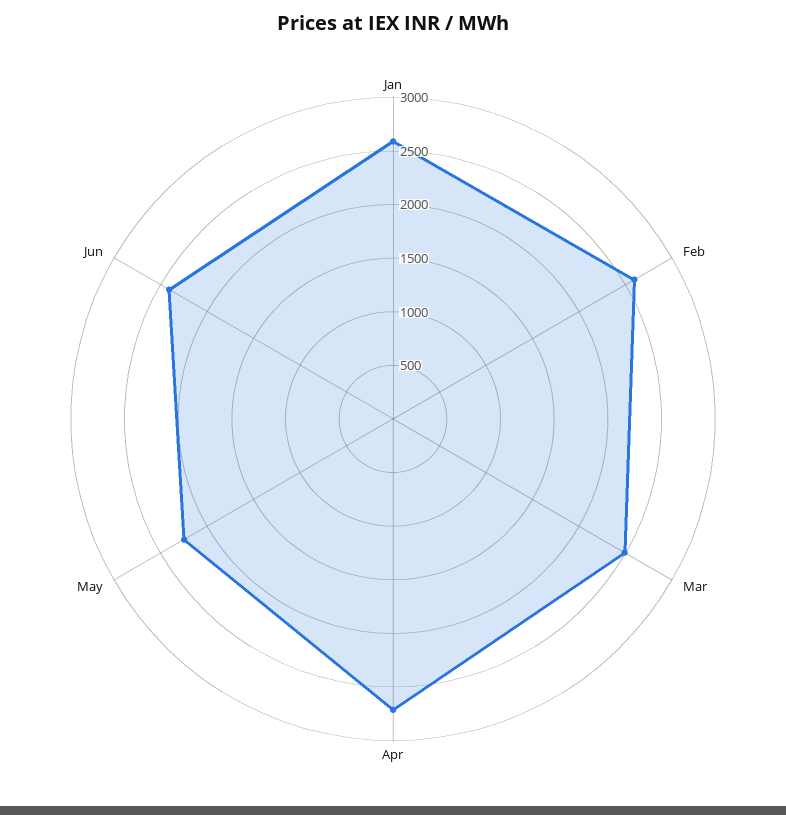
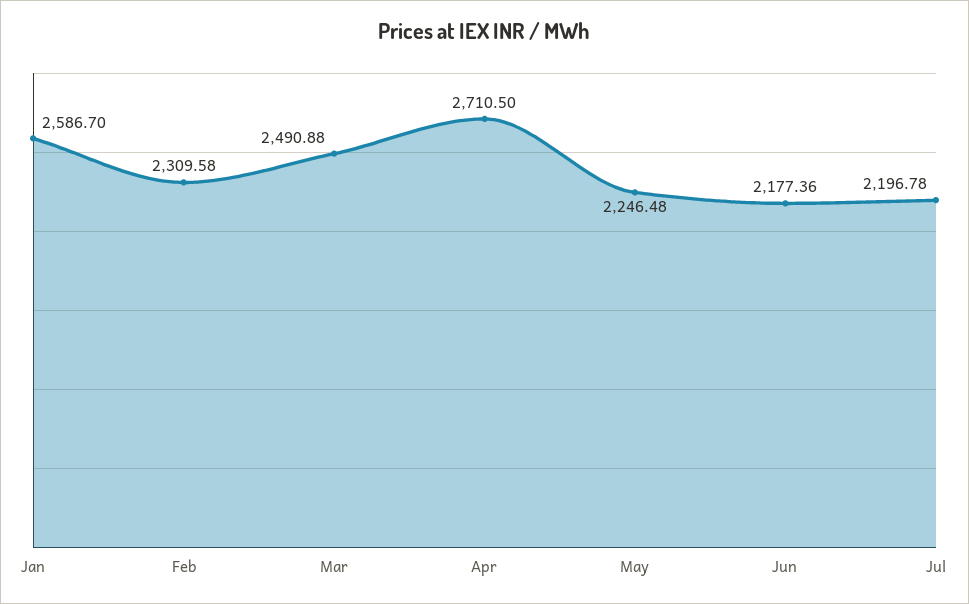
Feb: 2600 -> 2309.58
Jun: 2400 -> 2177.36
Jul: none -> 2196.78

